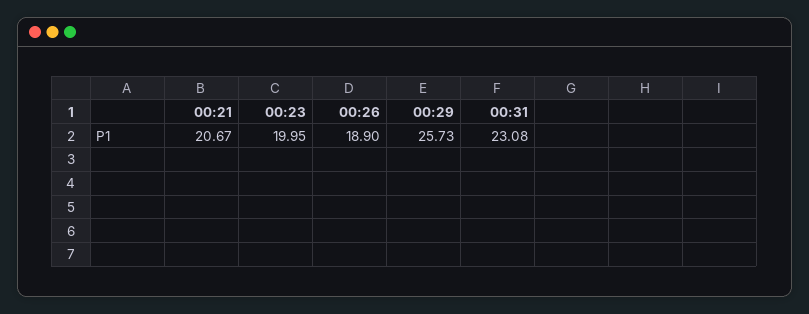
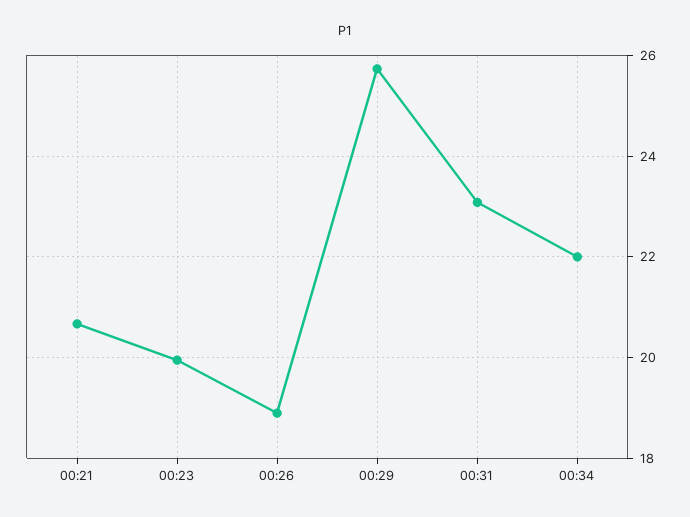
00:34: none -> 22

